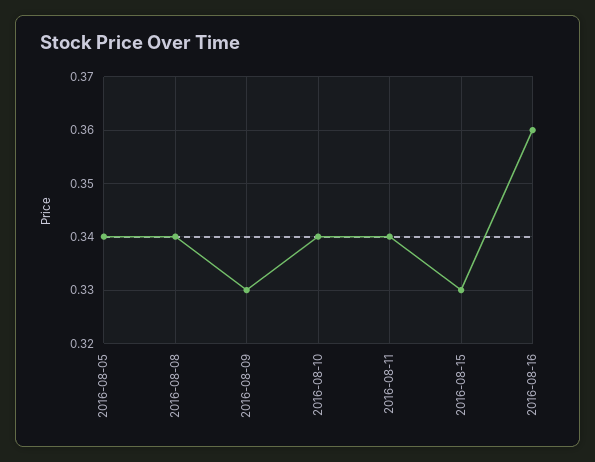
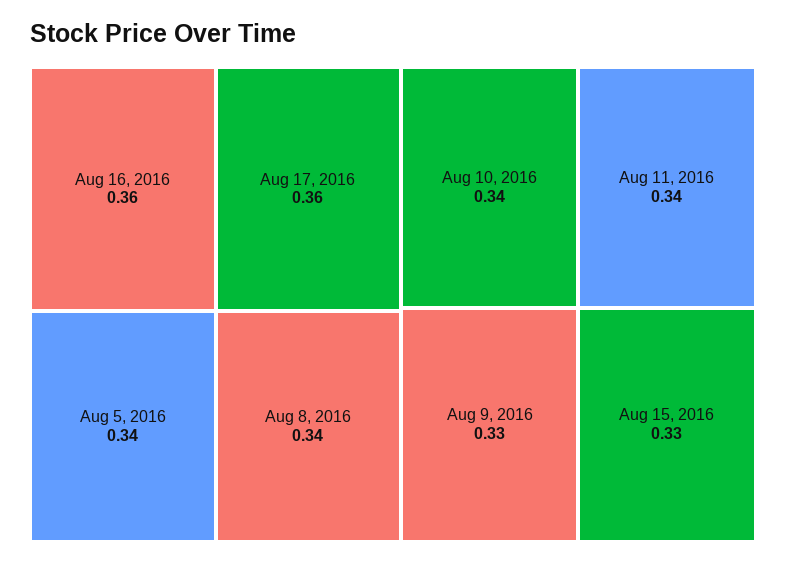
Aug 17, 2016: none -> 0.36

